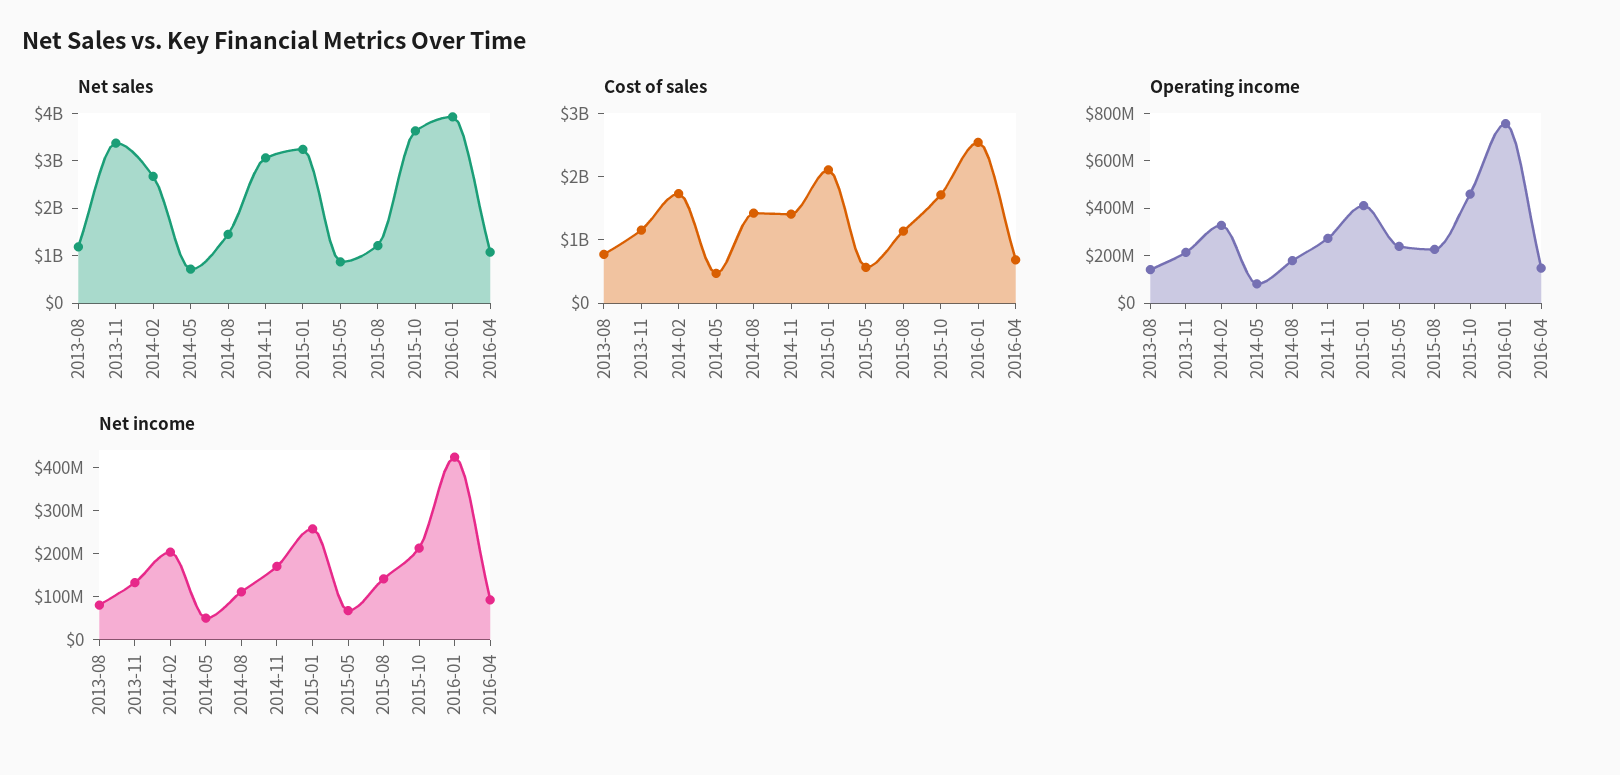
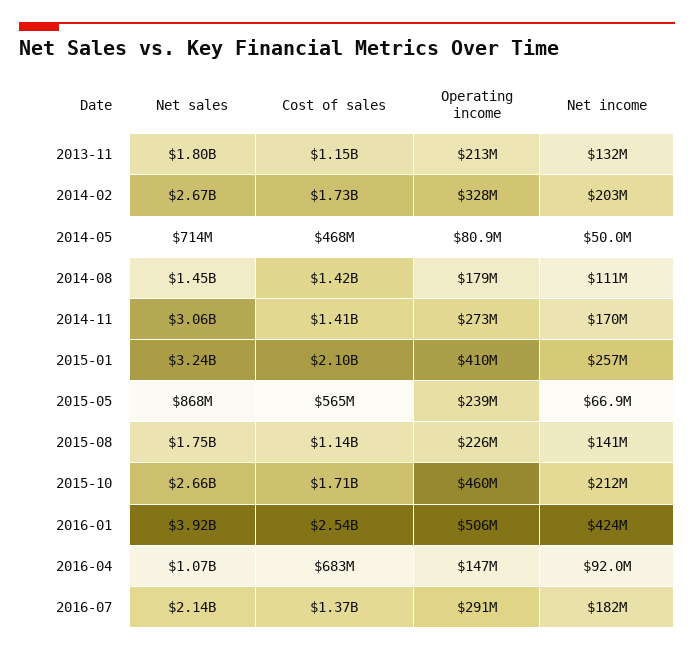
Net sales, 2013-08: 1200000000 -> none
Net sales, 2013-11: 3400000000 -> 1800000000
Net sales, 2015-08: 1200000000 -> 1750000000
Net sales, 2015-10: 3600000000 -> 2660000000
Cost of sales, 2013-08: 800000000 -> none
Operating income, 2013-08: 150000000 -> none
Operating income, 2016-01: 750000000 -> 506000000
Net income, 2013-08: 80000000 -> none
Net sales, 2016-07: none -> 2140000000
Cost of sales, 2016-07: none -> 1370000000
Operating income, 2016-07: none -> 291000000
Net income, 2016-07: none -> 182000000

